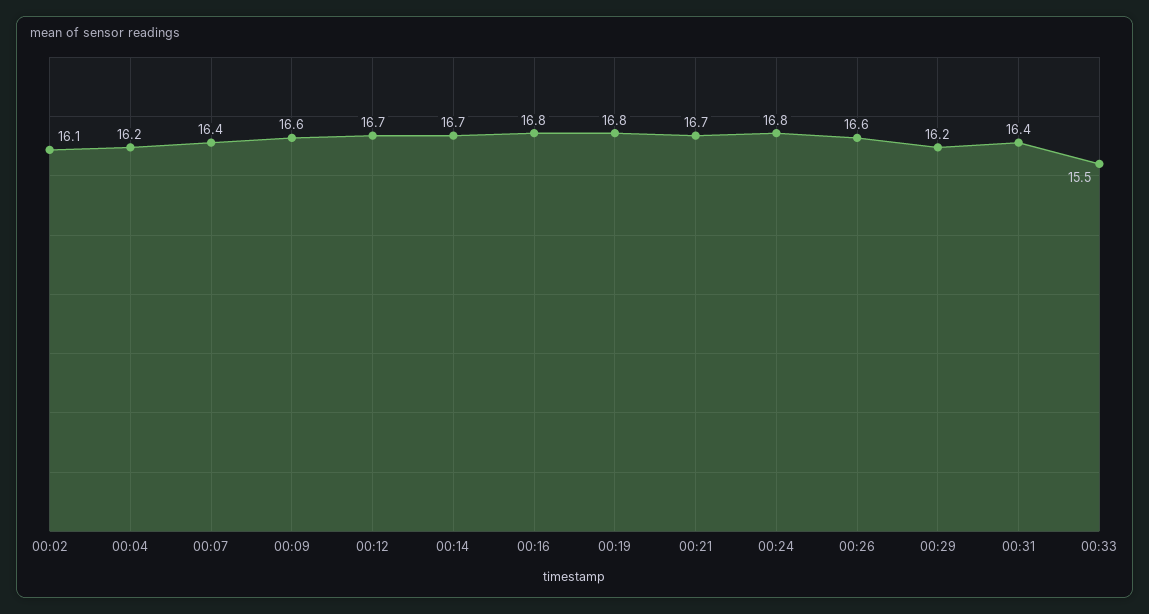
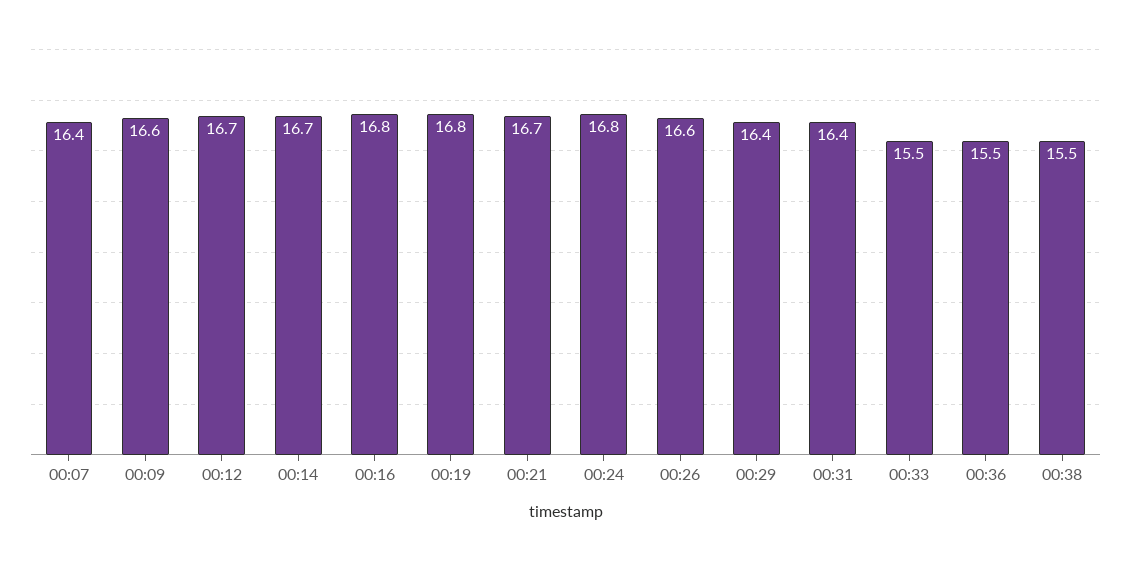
00:02: 16.1 -> none
00:04: 16.2 -> none
00:29: 16.2 -> 16.4
00:36: none -> 15.5
00:38: none -> 15.5

